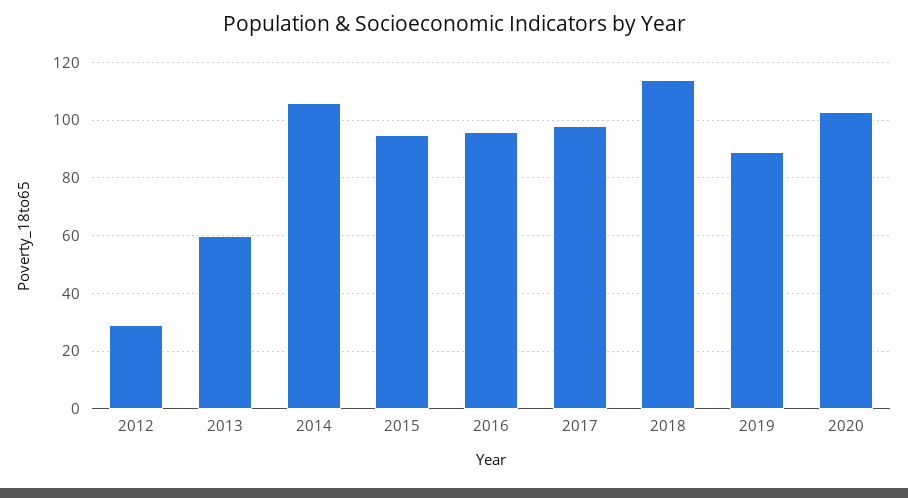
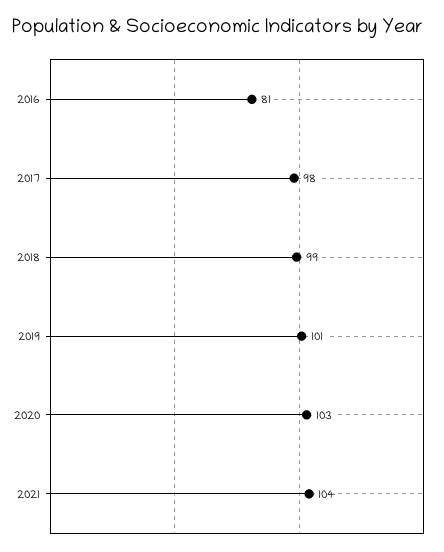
2012: 30 -> none
2013: 60 -> none
2014: 105 -> none
2015: 95 -> none
2016: 95 -> 81
2018: 115 -> 99
2019: 90 -> 101
2021: none -> 104

